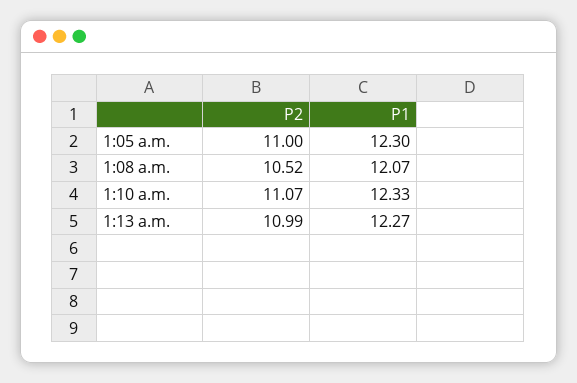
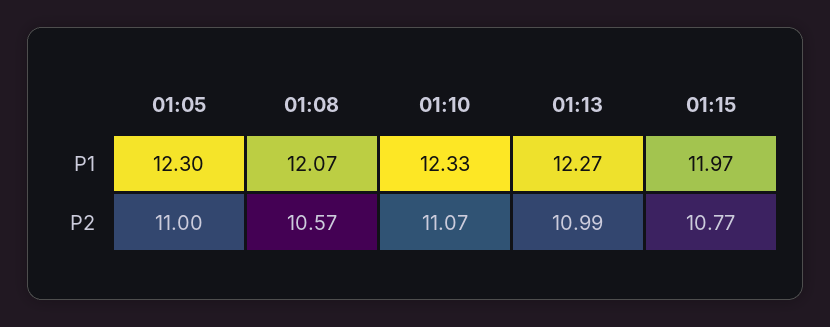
P2, 1:08 a.m.: 10.52 -> 10.57
P1, 01:15: none -> 11.97
P2, 01:15: none -> 10.77

